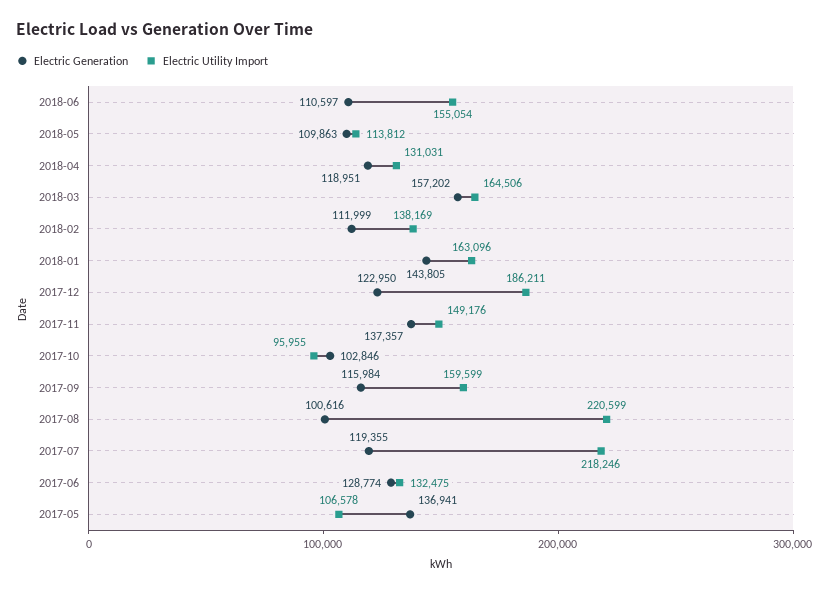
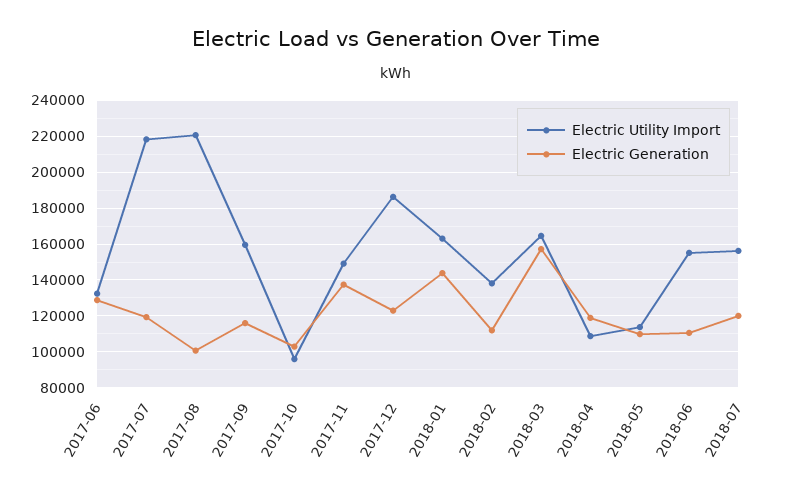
Electric Utility Import, 2018-04: 131031 -> 110000
Electric Generation, 2017-05: 136941 -> none
Electric Utility Import, 2017-05: 106578 -> none
Electric Utility Import, 2018-07: none -> 155000
Electric Generation, 2018-07: none -> 120000

